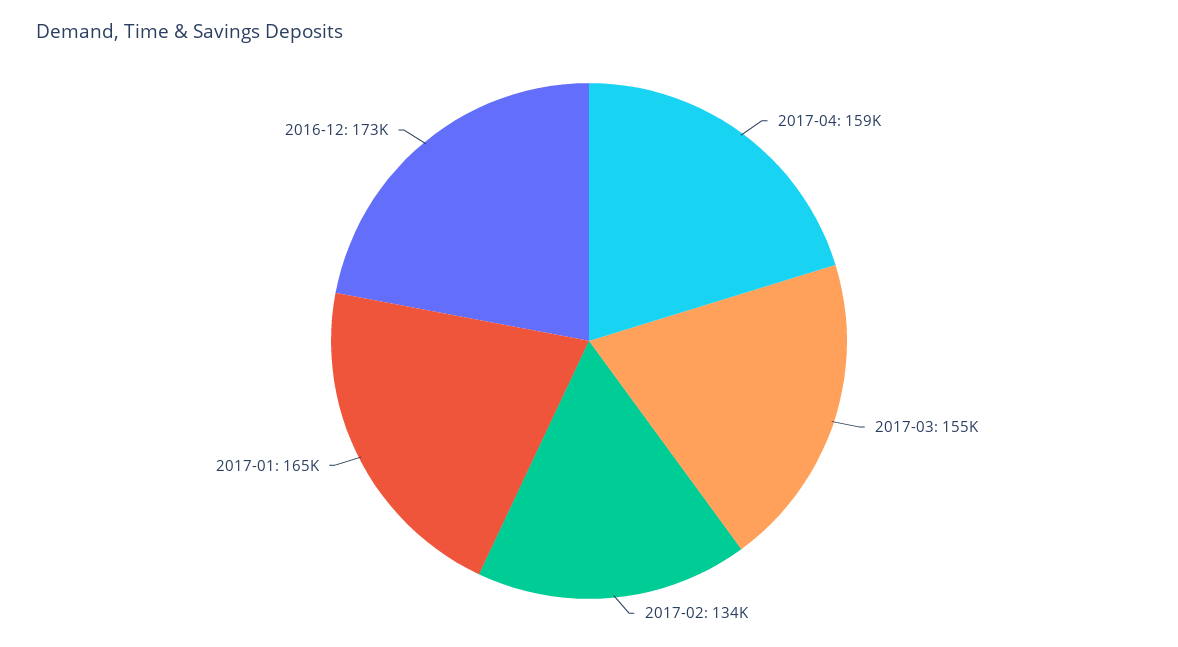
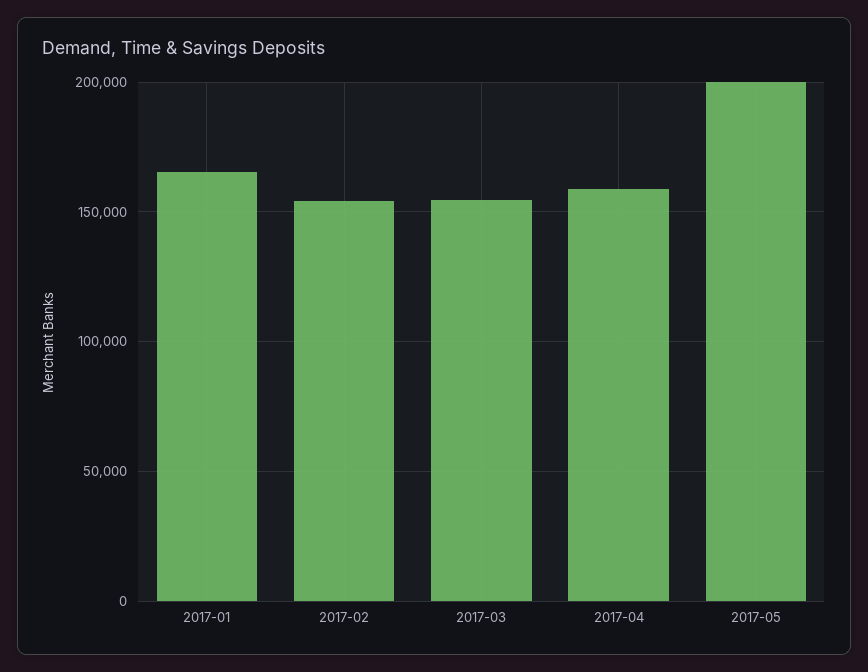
2017-02: 134000 -> 155000
2016-12: 173000 -> none
2017-05: none -> 200000

